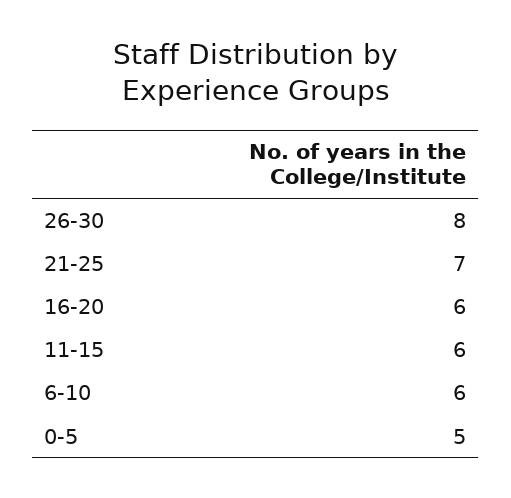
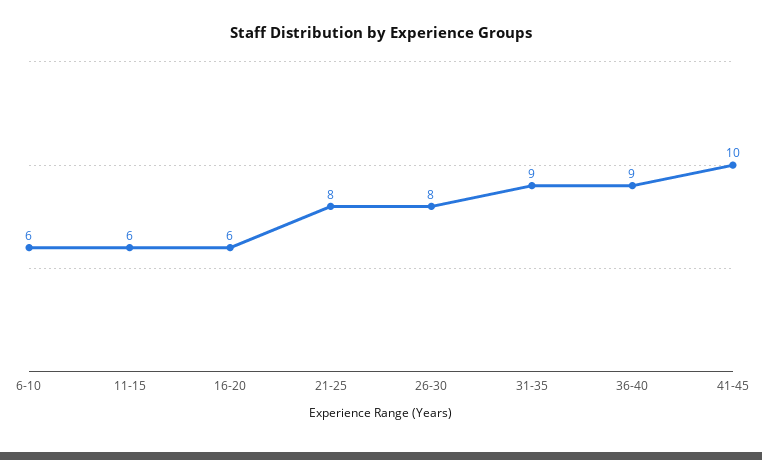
21-25: 7 -> 8
0-5: 5 -> none
31-35: none -> 9
36-40: none -> 9
41-45: none -> 10

